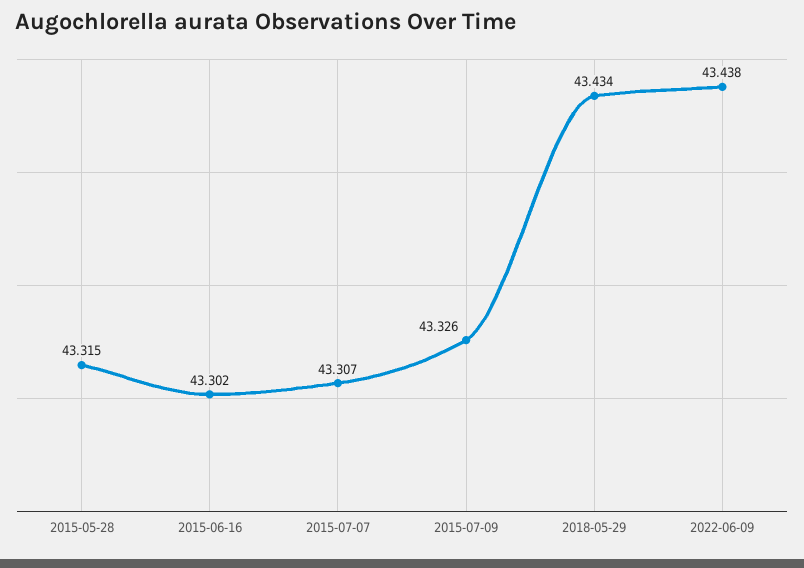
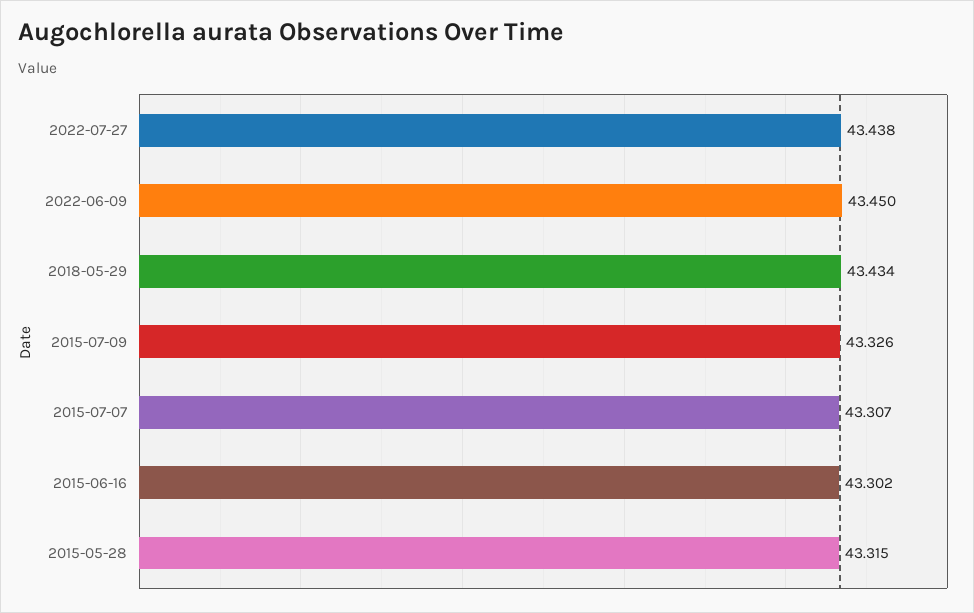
2022-06-09: 43.438 -> 43.45
2022-07-27: none -> 43.438

